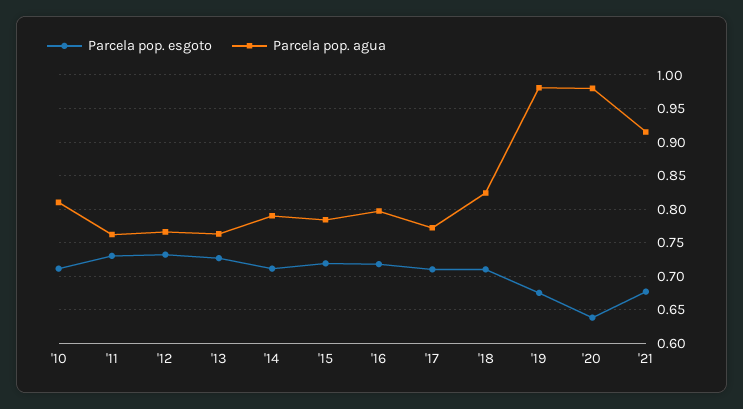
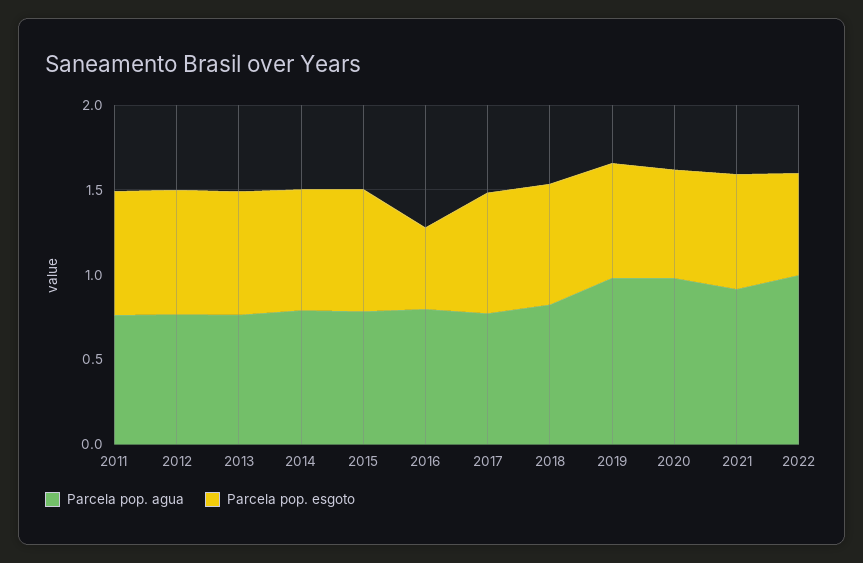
Parcela pop. esgoto, '10: 0.71 -> none
Parcela pop. agua, '10: 0.81 -> none
Parcela pop. esgoto, '16: 0.72 -> 0.5
Parcela pop. agua, 2022: none -> 1
Parcela pop. esgoto, 2022: none -> 0.6

